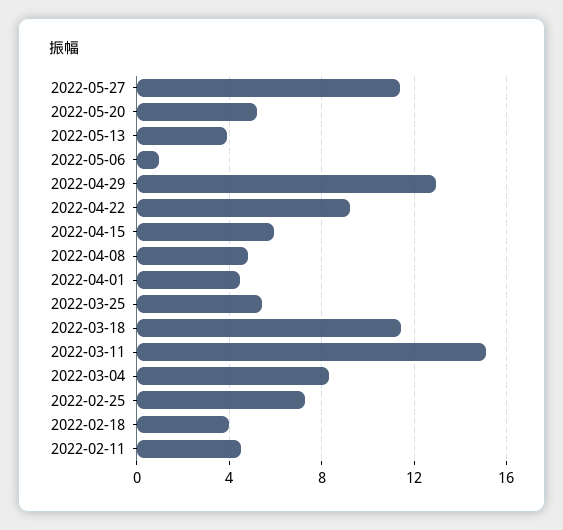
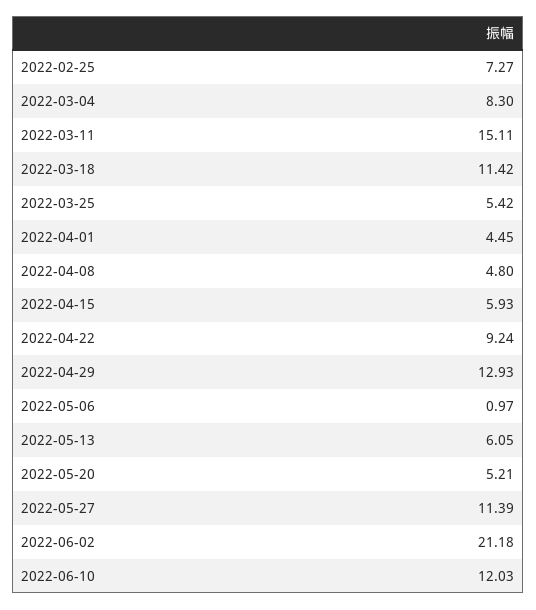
2022-05-13: 4 -> 6.05
2022-02-18: 4 -> none
2022-02-11: 4.5 -> none
2022-06-02: none -> 21.18
2022-06-10: none -> 12.03

